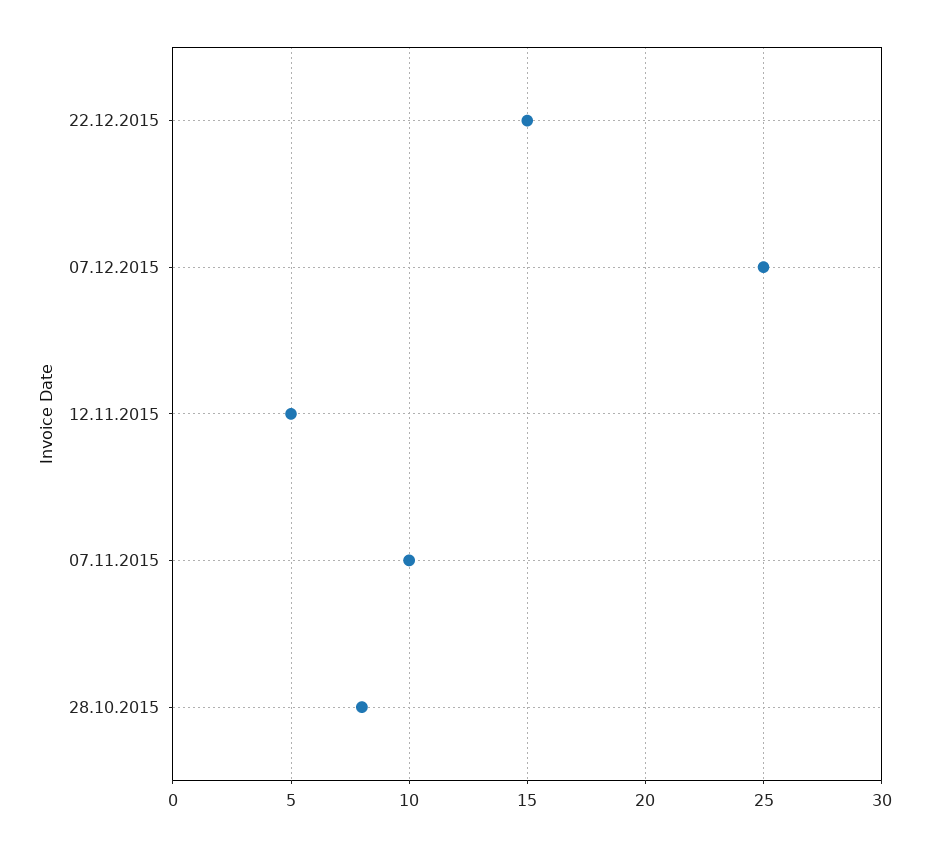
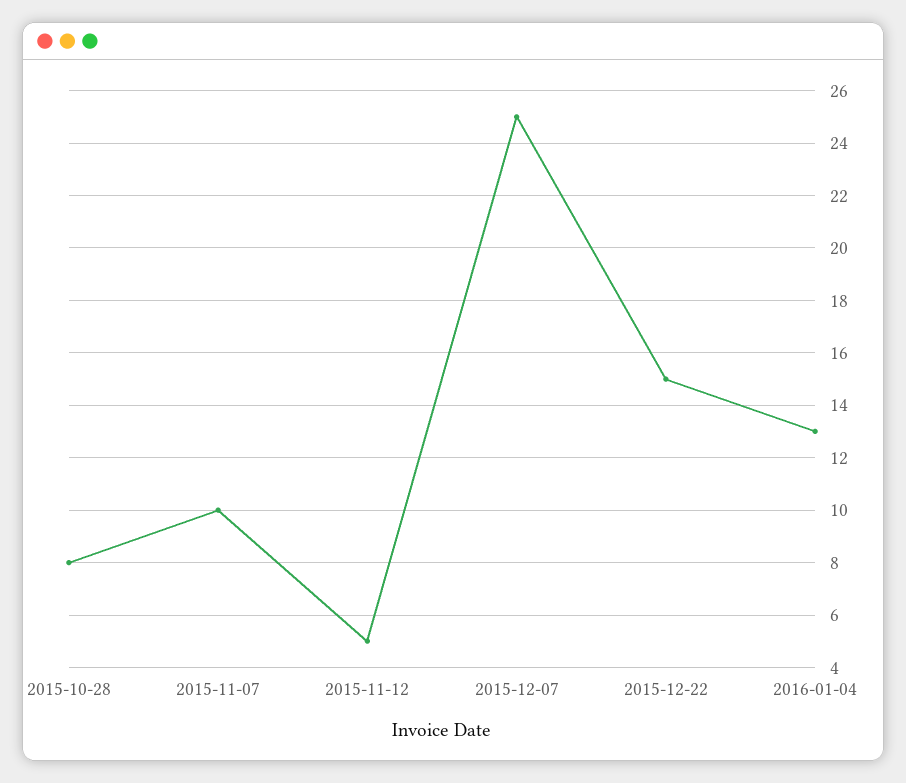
2016-01-04: none -> 13

